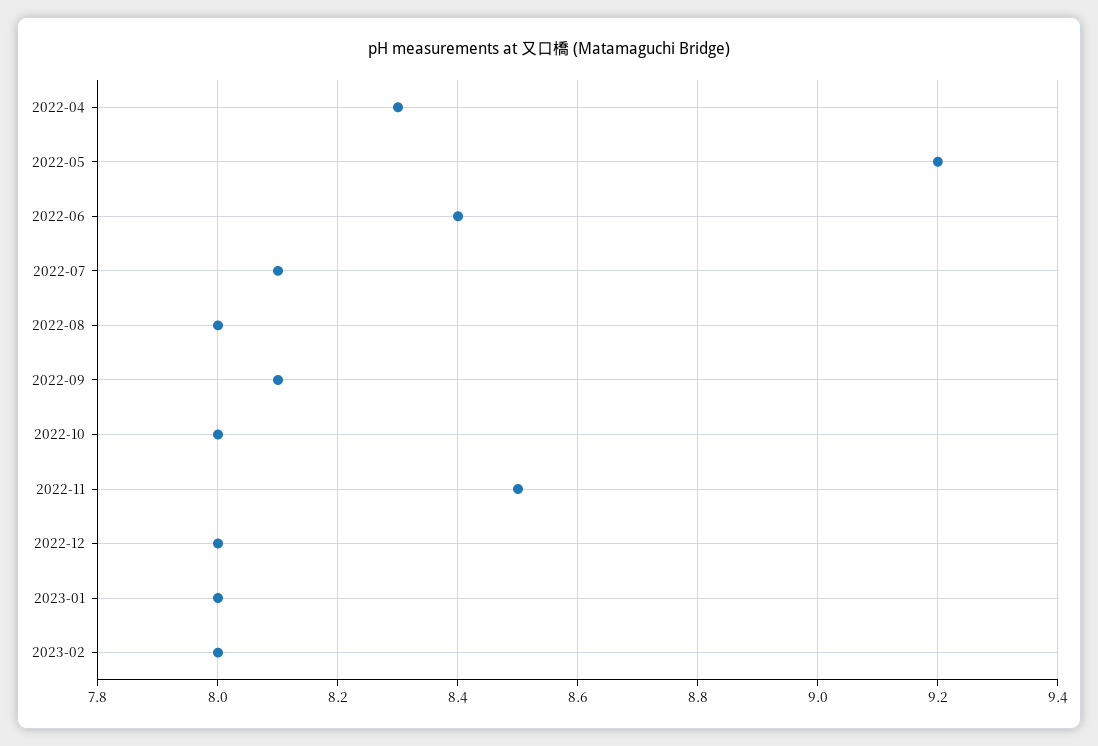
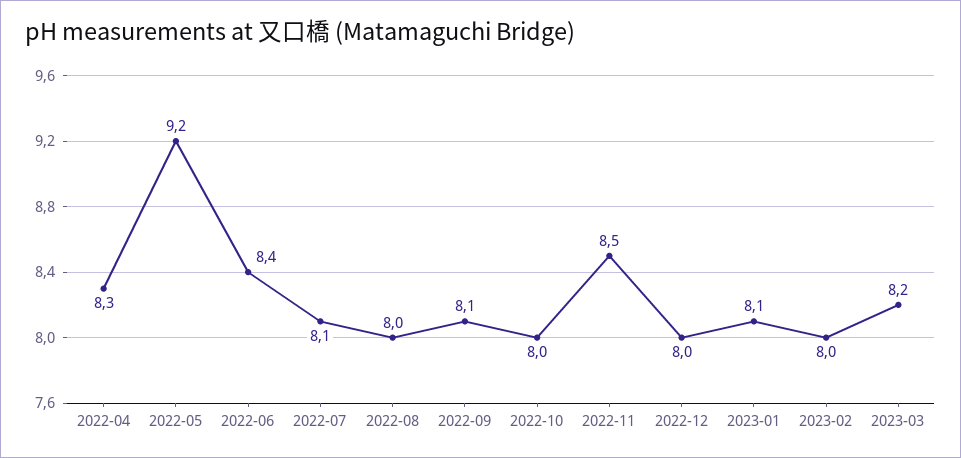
2023-01: 8 -> 8.1
2023-03: none -> 8.2

